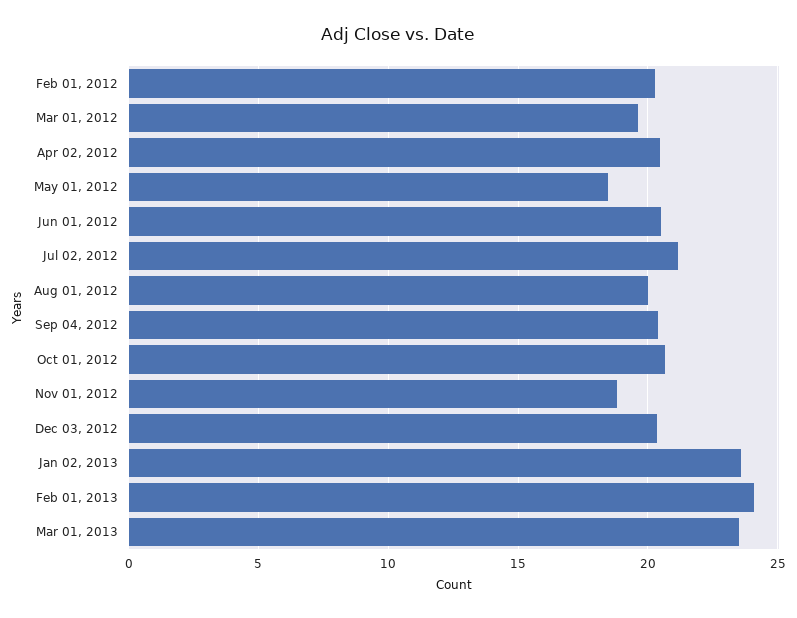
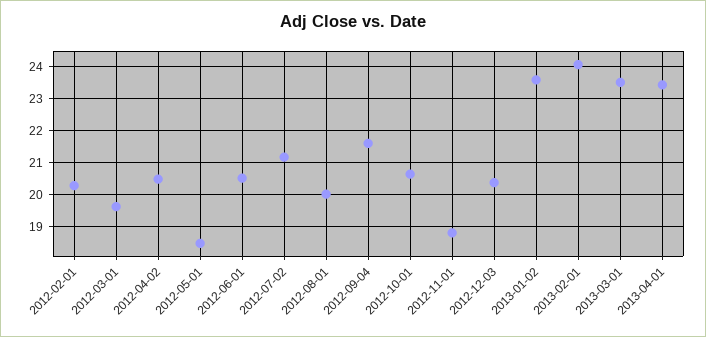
Sep 04, 2012: 20.5 -> 21.6
2013-04-01: none -> 23.4

